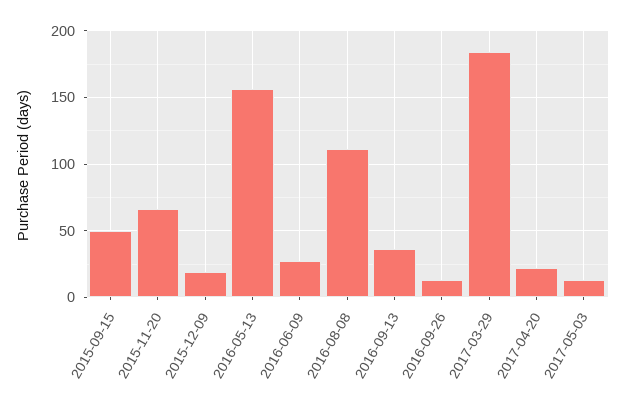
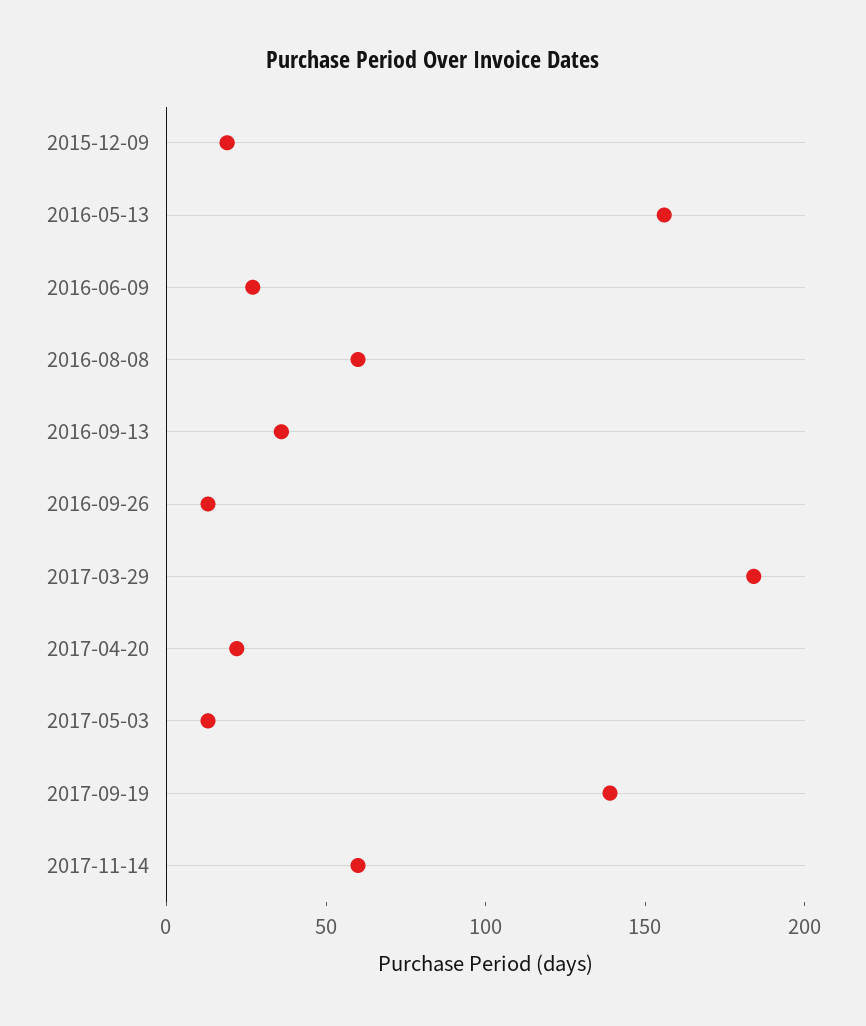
2015-09-15: 50 -> none
2015-11-20: 65 -> none
2016-08-08: 110 -> 60
2017-09-19: none -> 140
2017-11-14: none -> 60

